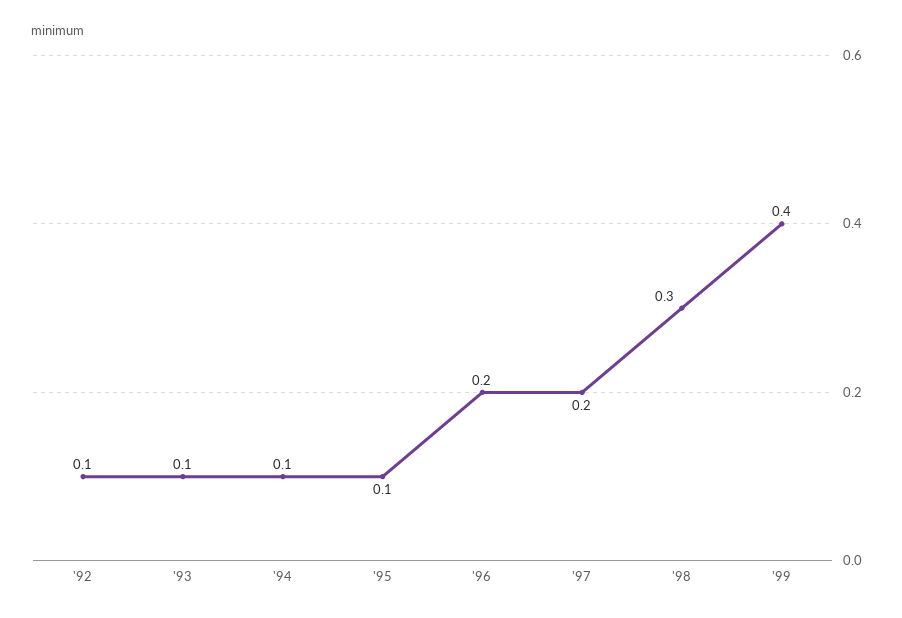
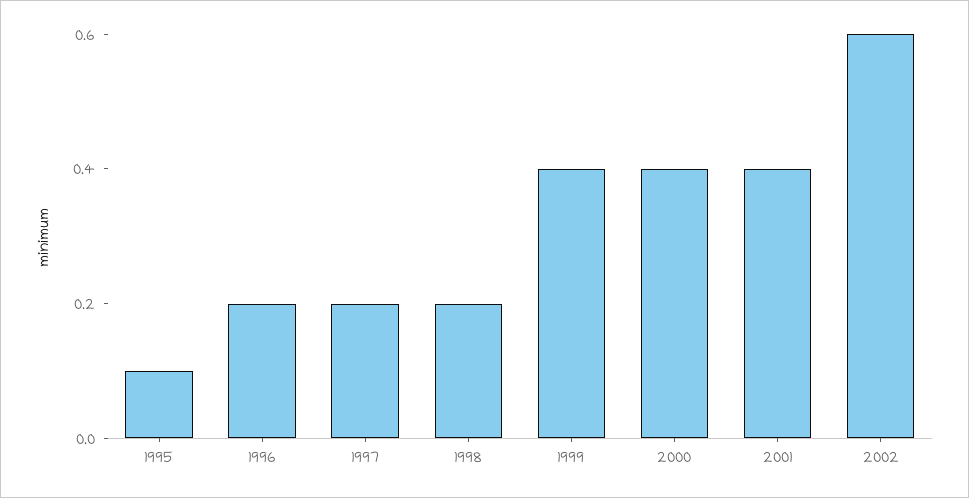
'92: 0.1 -> none
'93: 0.1 -> none
'94: 0.1 -> none
'98: 0.3 -> 0.2
2000: none -> 0.4
2001: none -> 0.4
2002: none -> 0.6

